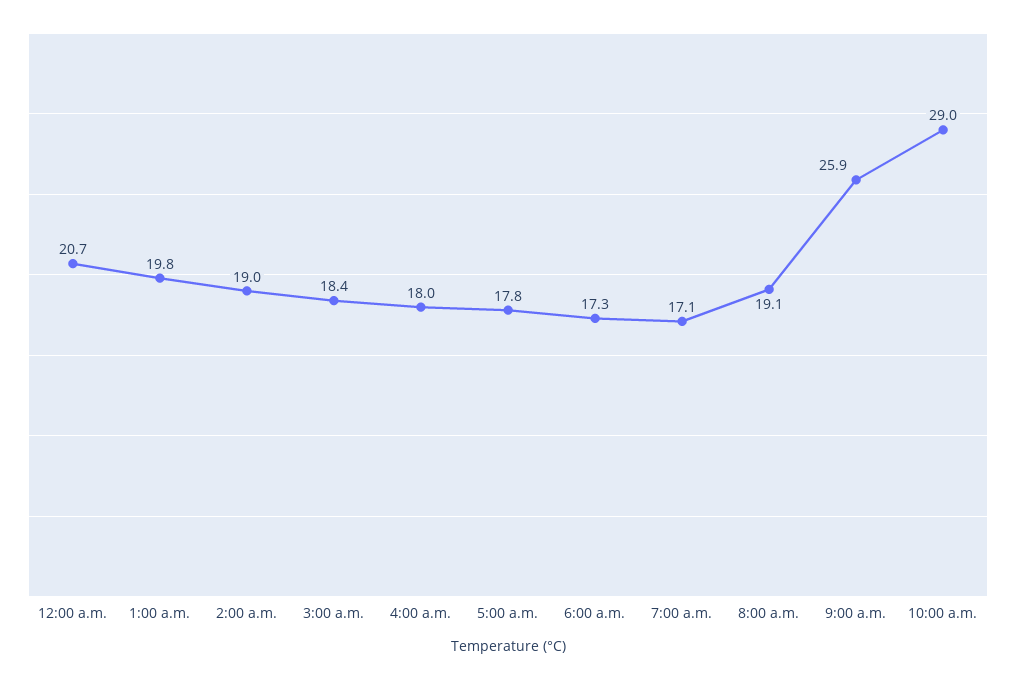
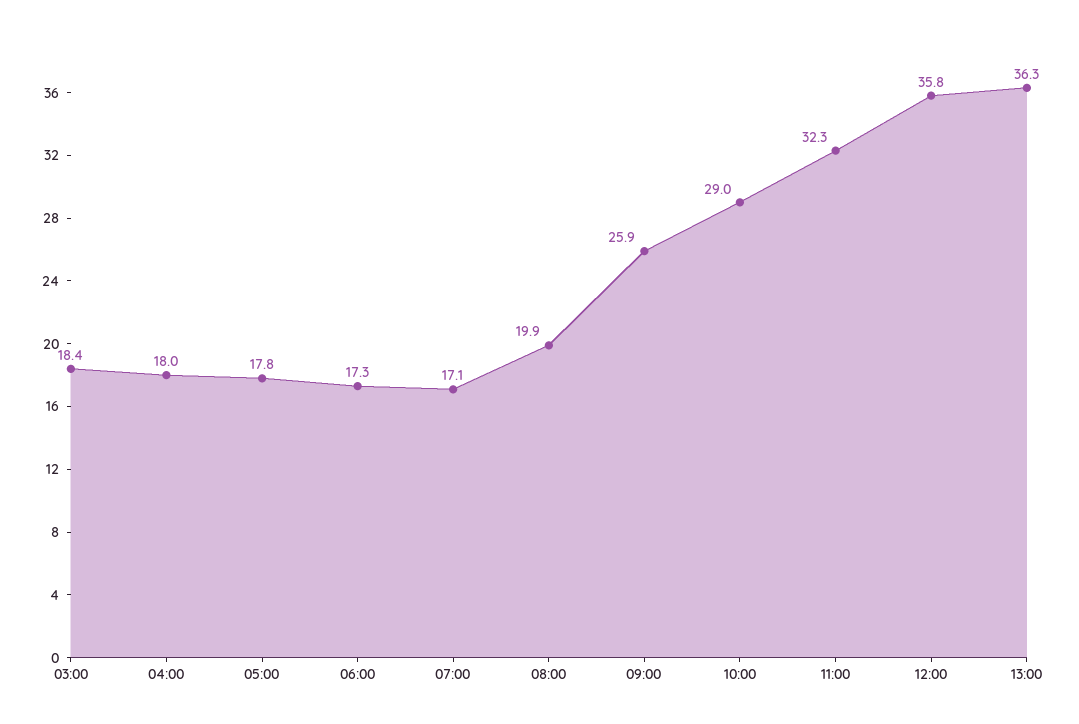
12:00 a.m.: 20.7 -> none
1:00 a.m.: 19.8 -> none
2:00 a.m.: 19 -> none
8:00 a.m.: 19.1 -> 19.9
11:00: none -> 32.3
12:00: none -> 35.8
13:00: none -> 36.3

